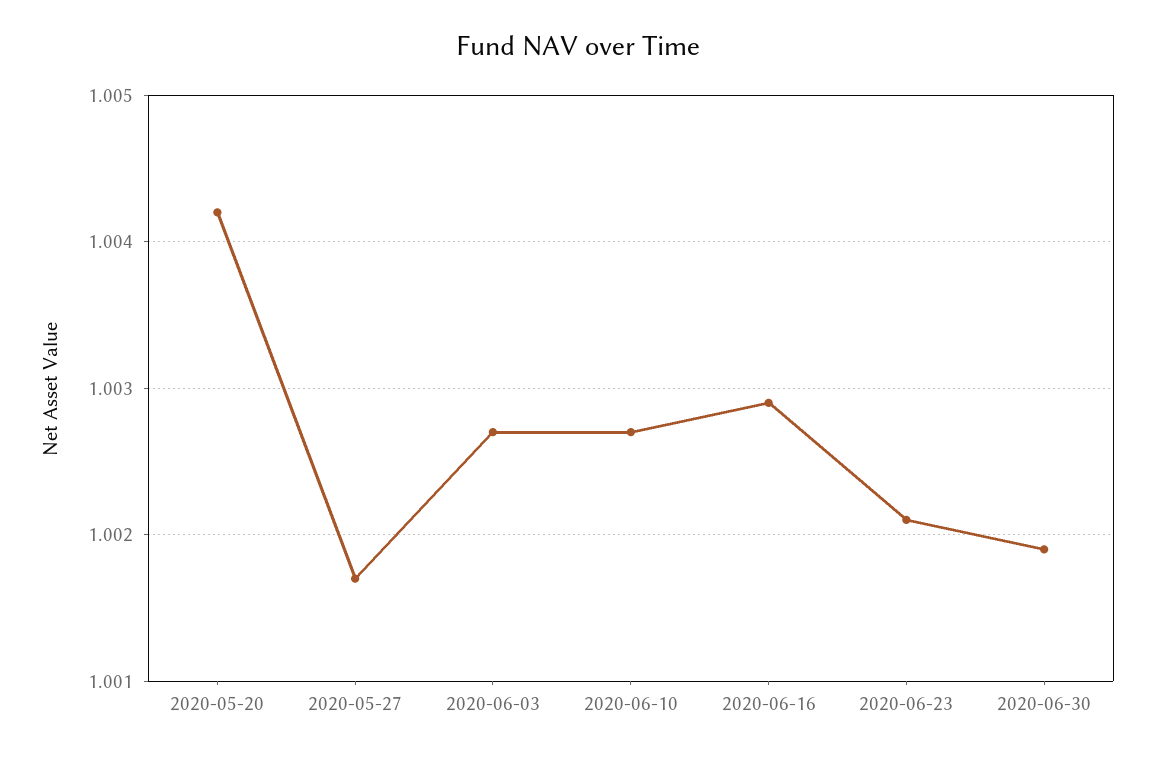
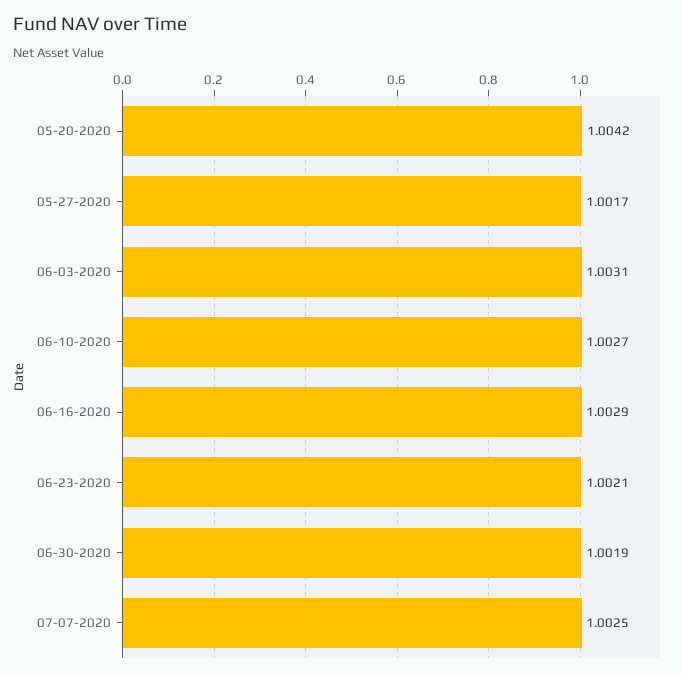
2020-06-03: 1.0027 -> 1.0031
07-07-2020: none -> 1.0025

